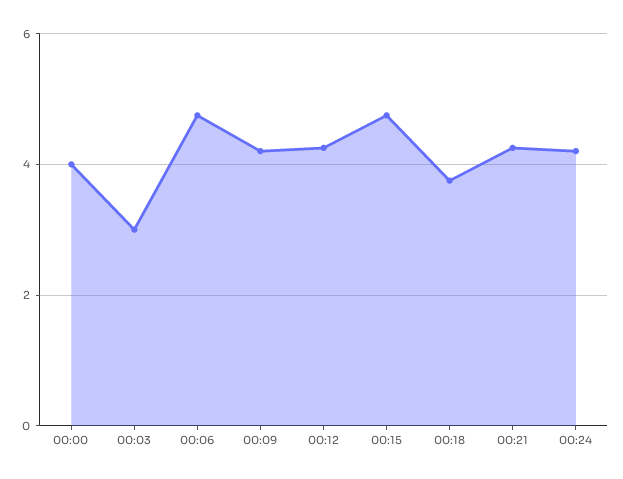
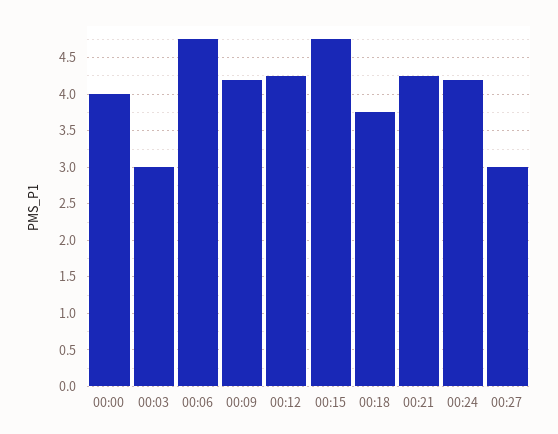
00:27: none -> 3

